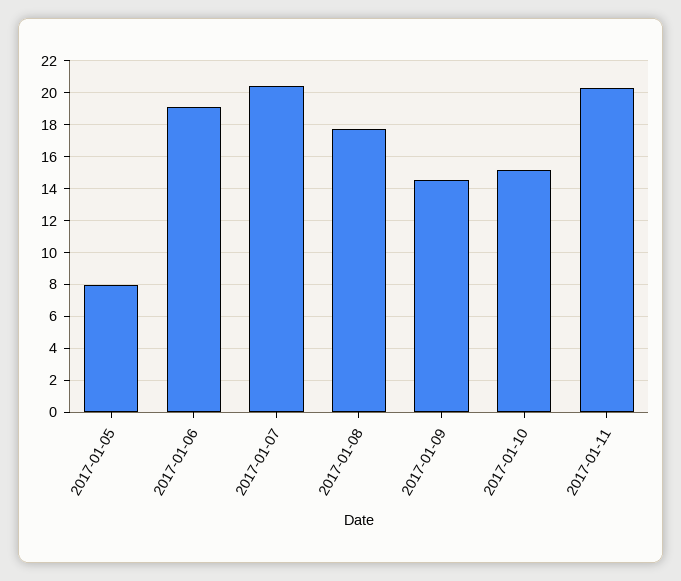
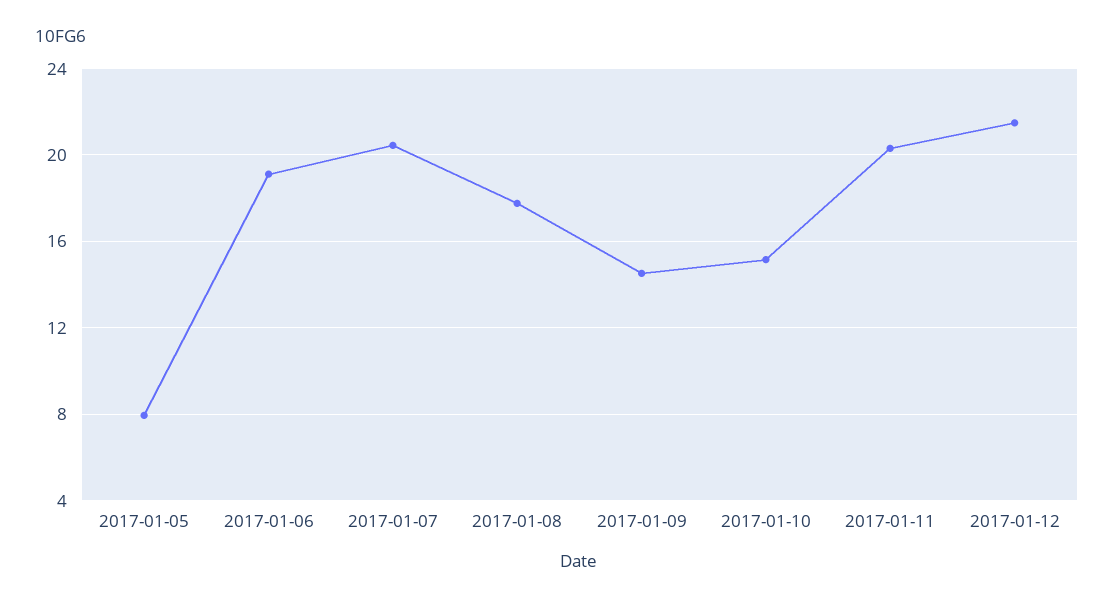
2017-01-12: none -> 21.5

